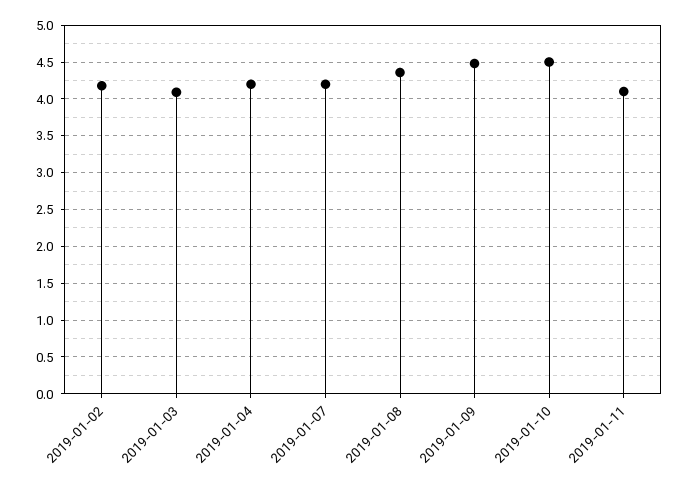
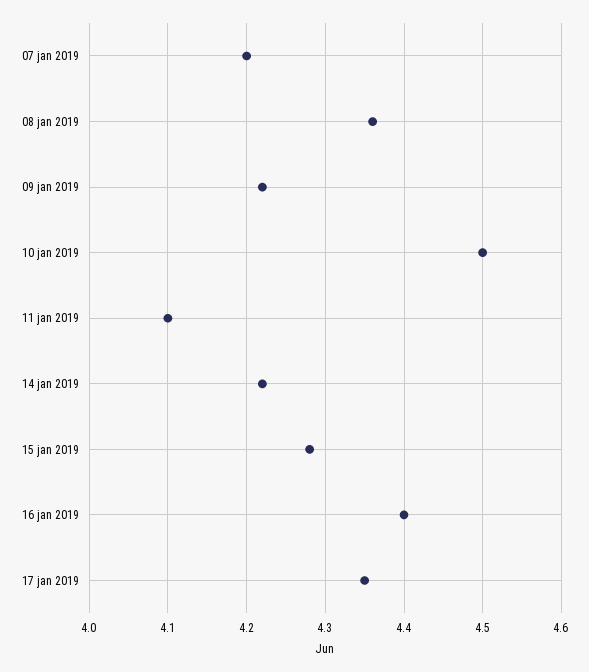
2019-01-02: 4.2 -> none
2019-01-03: 4.1 -> none
2019-01-04: 4.2 -> none
2019-01-09: 4.5 -> 4.22
14 jan 2019: none -> 4.22
15 jan 2019: none -> 4.28
16 jan 2019: none -> 4.4
17 jan 2019: none -> 4.35

